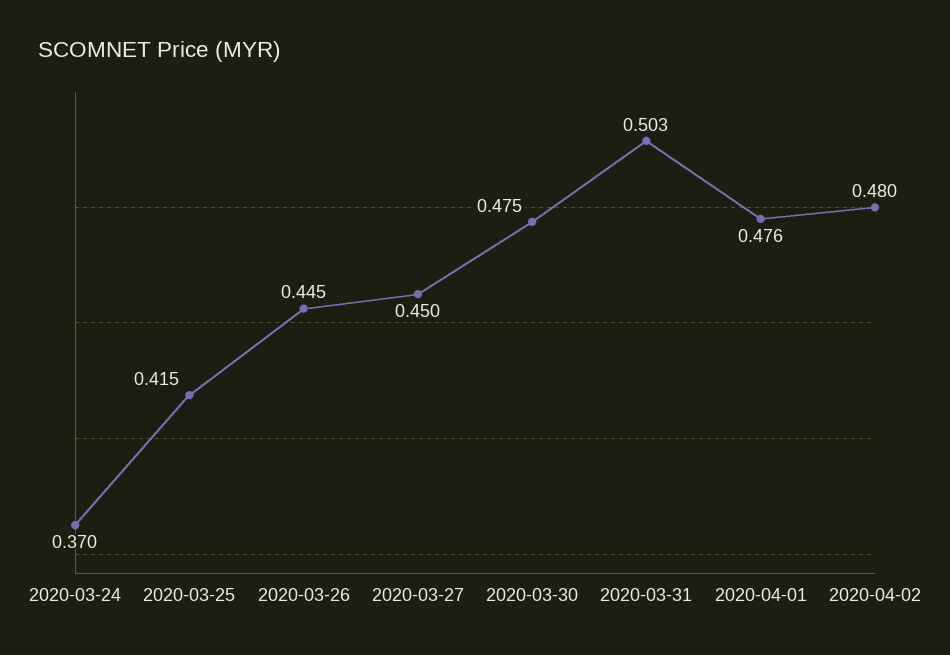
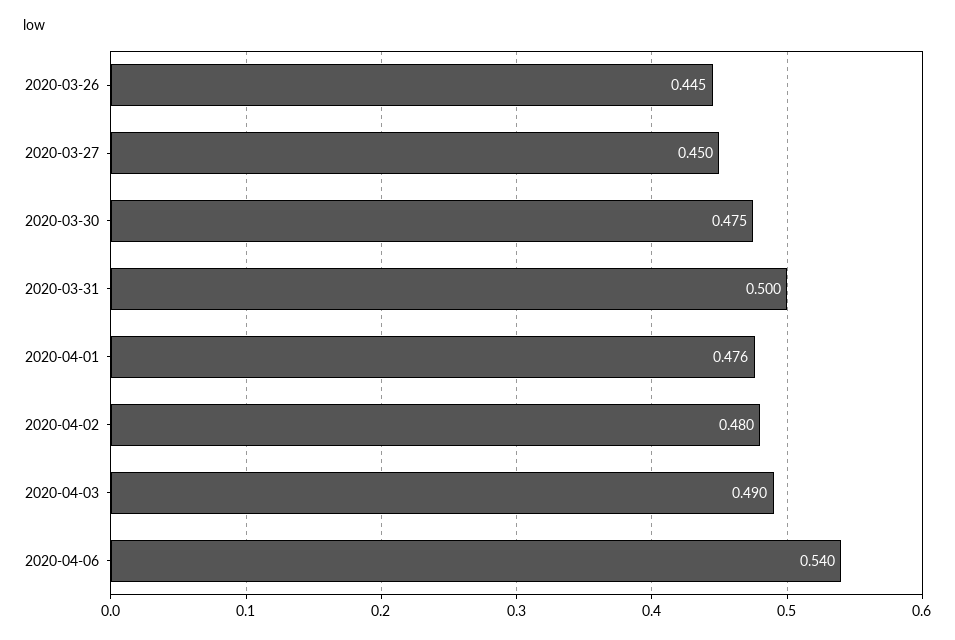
2020-03-24: 0.37 -> none
2020-03-25: 0.415 -> none
2020-03-31: 0.503 -> 0.5
2020-04-03: none -> 0.49
2020-04-06: none -> 0.54

